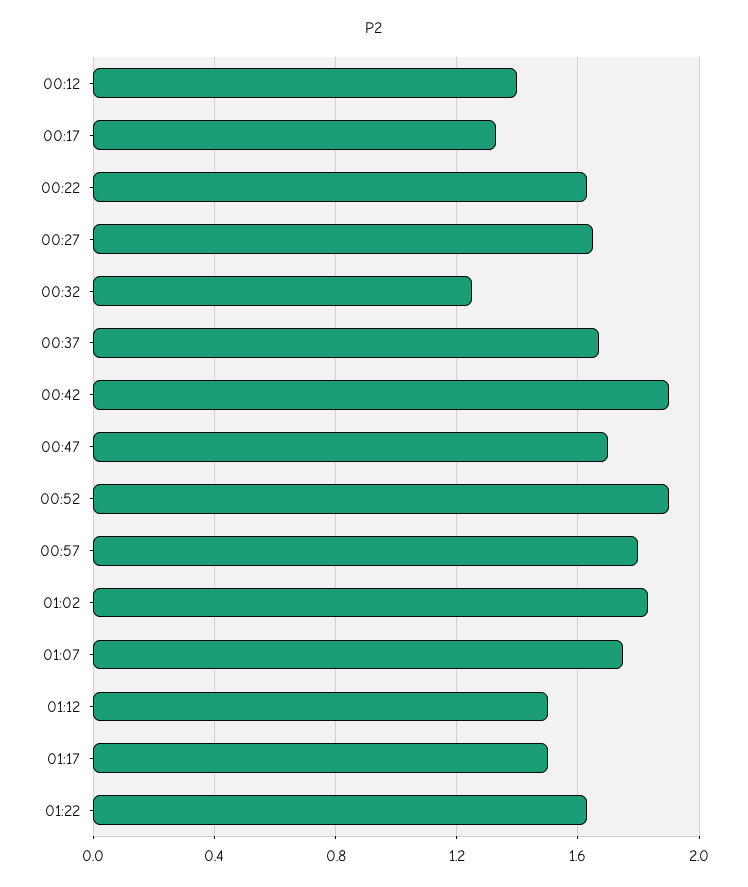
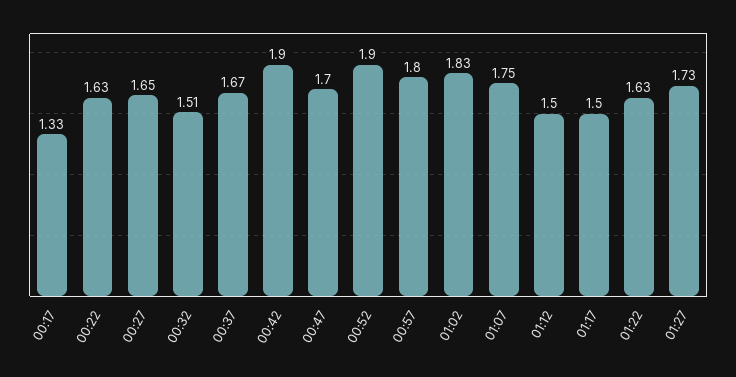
00:12: 1.4 -> none
00:32: 1.25 -> 1.51
01:27: none -> 1.73

